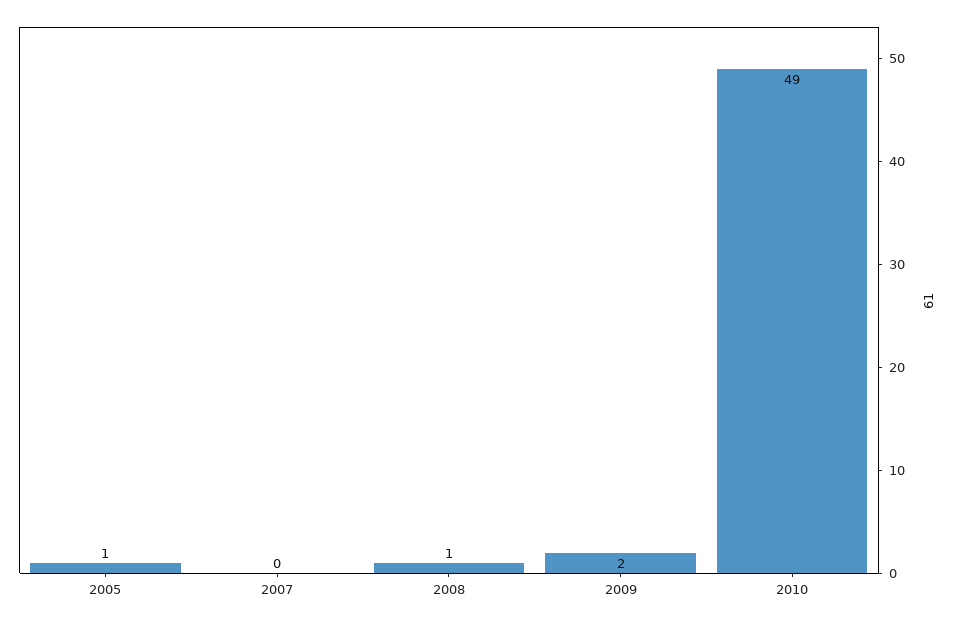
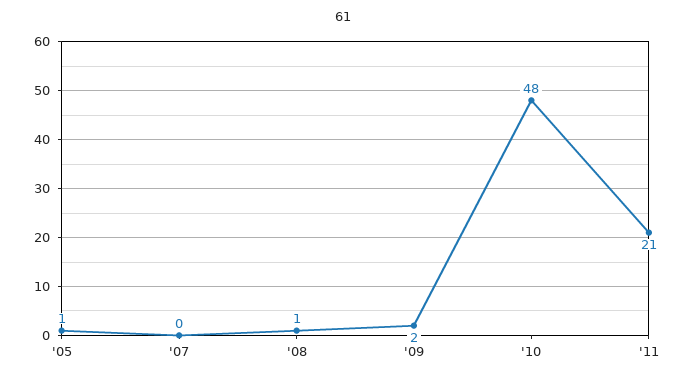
2010: 49 -> 48
'11: none -> 21

